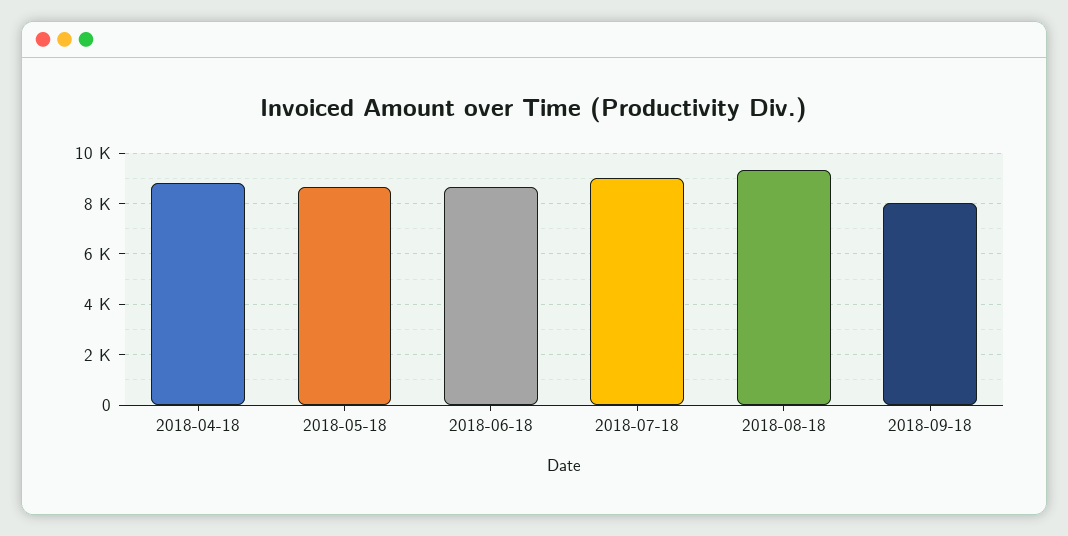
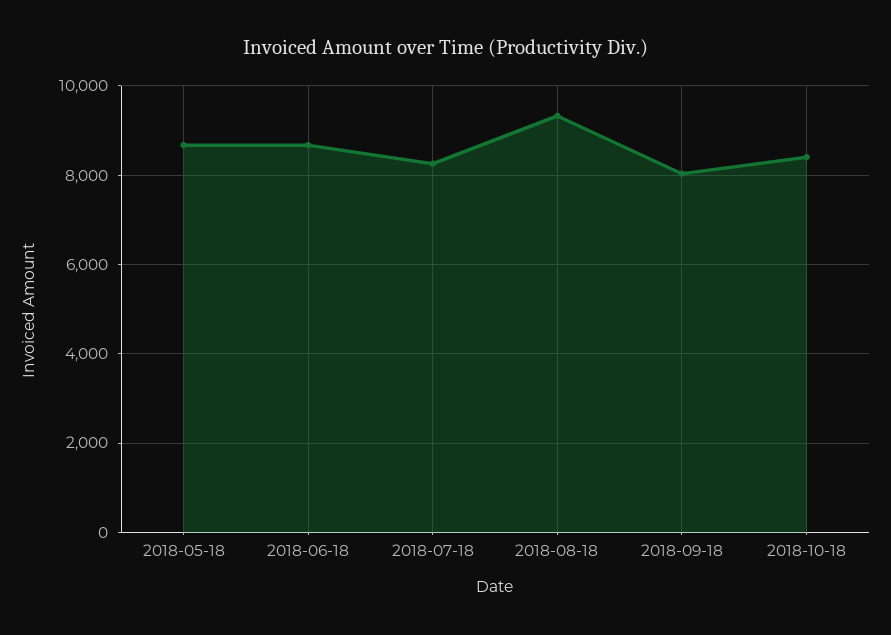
2018-04-18: 8750 -> none
2018-07-18: 9000 -> 8200
2018-10-18: none -> 8400

